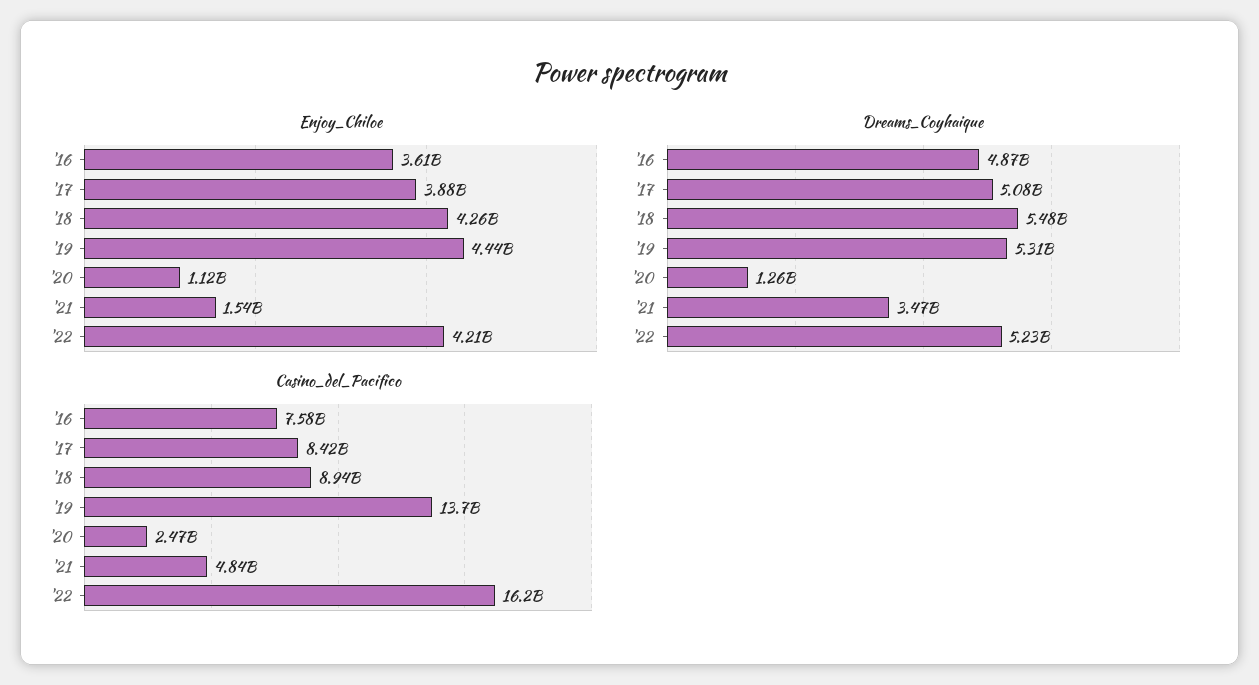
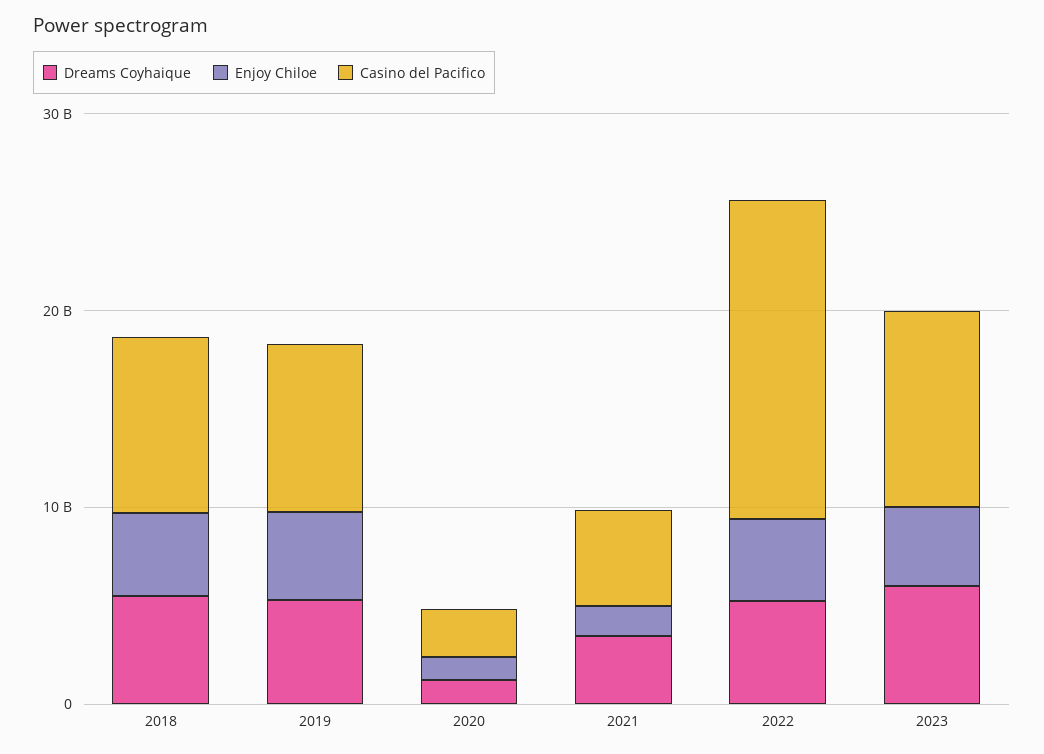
Enjoy_Chiloe, '16: 3610000000 -> none
Enjoy_Chiloe, '17: 3880000000 -> none
Dreams_Coyhaique, '16: 4870000000 -> none
Dreams_Coyhaique, '17: 5080000000 -> none
Casino_del_Pacifico, '16: 7580000000 -> none
Casino_del_Pacifico, '17: 8420000000 -> none
Casino_del_Pacifico, '19: 13700000000 -> 8000000000
Dreams_Coyhaique, 2023: none -> 6000000000
Enjoy_Chiloe, 2023: none -> 4000000000
Casino_del_Pacifico, 2023: none -> 10000000000

